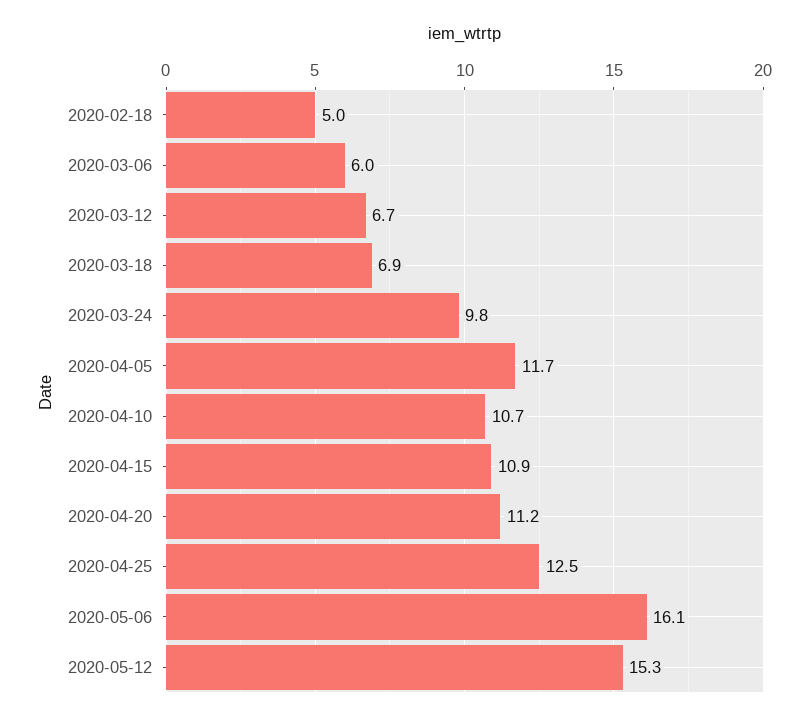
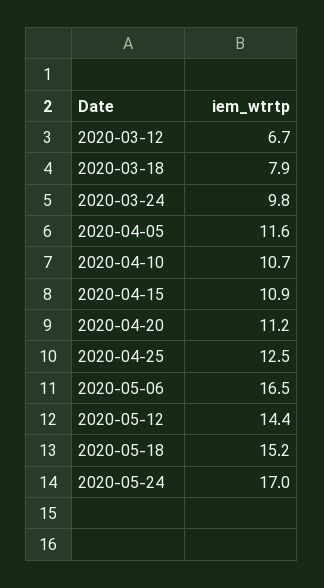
2020-02-18: 5 -> none
2020-03-06: 6 -> none
2020-03-18: 6.9 -> 7.9
2020-04-05: 11.7 -> 11.6
2020-05-06: 16.1 -> 16.5
2020-05-12: 15.3 -> 14.4
2020-05-18: none -> 15.2
2020-05-24: none -> 17

